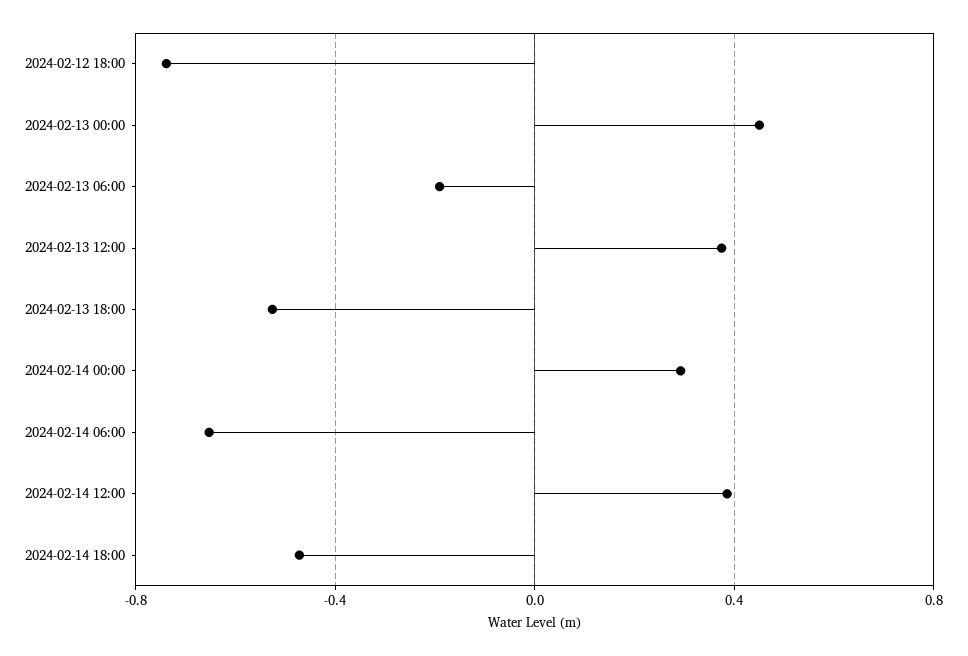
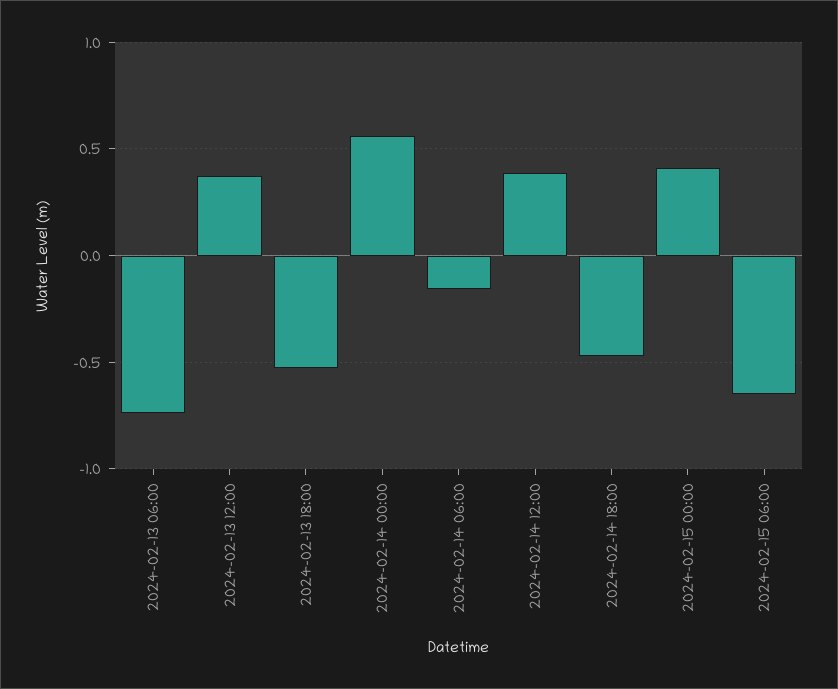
2024-02-12 18:00: -0.75 -> none
2024-02-13 00:00: 0.45 -> none
2024-02-13 06:00: -0.2 -> -0.75
2024-02-14 00:00: 0.3 -> 0.55
2024-02-14 06:00: -0.65 -> -0.15
2024-02-15 00:00: none -> 0.4
2024-02-15 06:00: none -> -0.65

